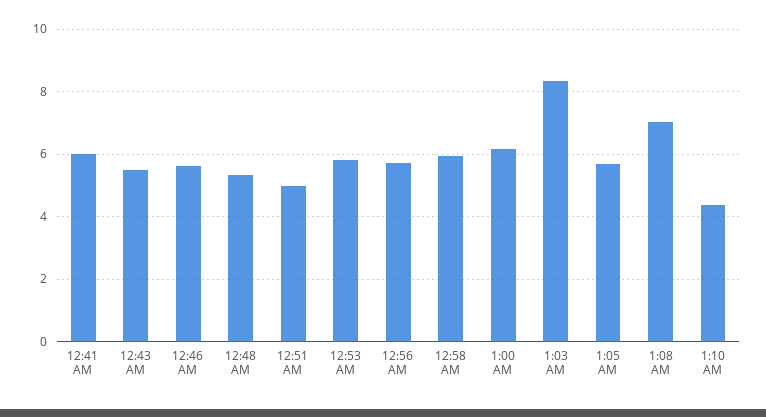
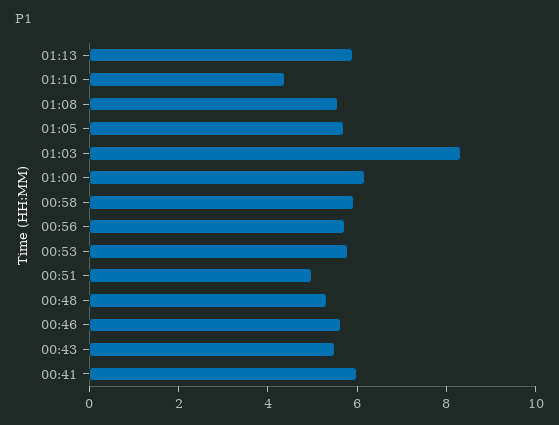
1:08 AM: 7 -> 5.5
01:13: none -> 6

